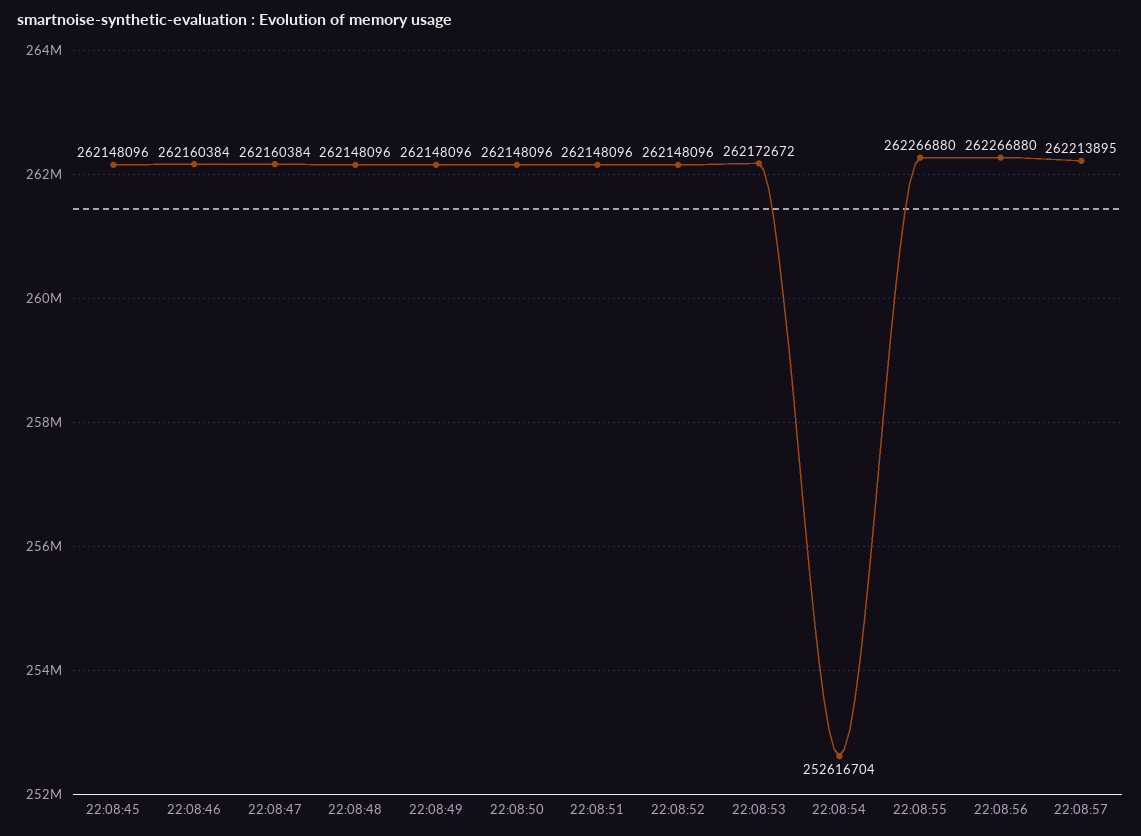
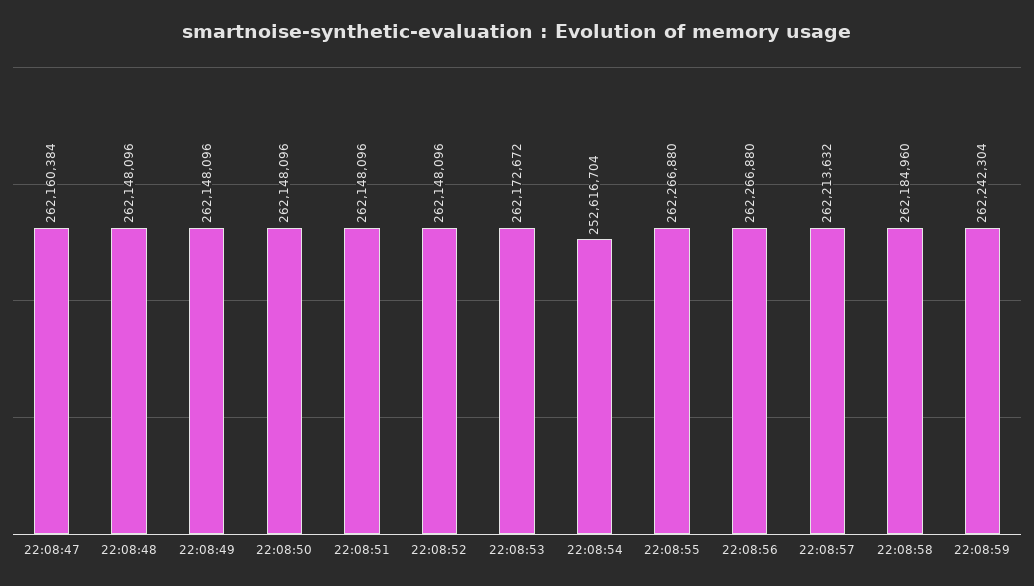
22:08:45: 262148096 -> none
22:08:46: 262160384 -> none
22:08:57: 262213895 -> 262213632
22:08:58: none -> 262184960
22:08:59: none -> 262242304

